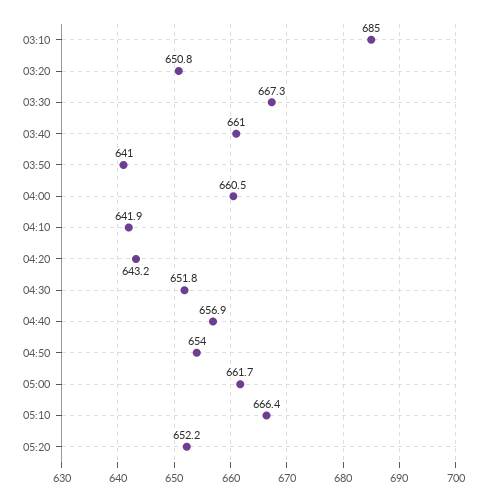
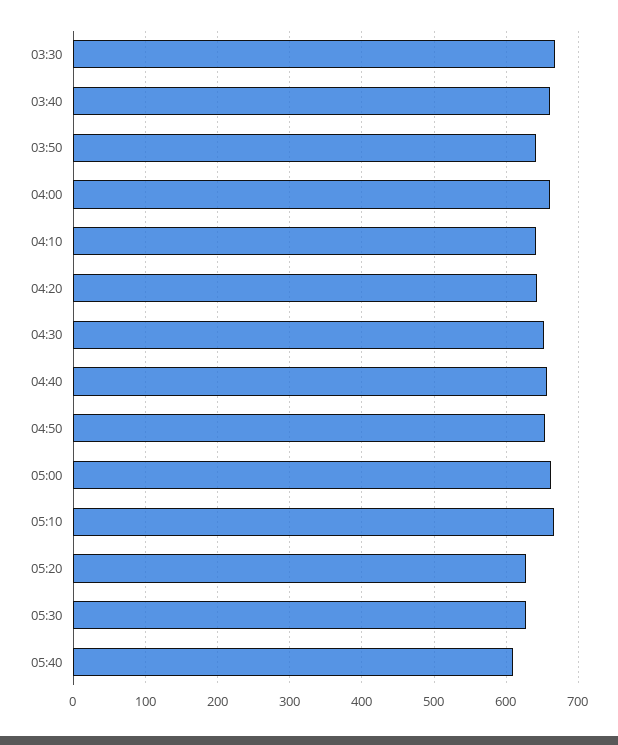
03:10: 685 -> none
03:20: 650.8 -> none
05:20: 652.2 -> 630
05:30: none -> 630
05:40: none -> 610

